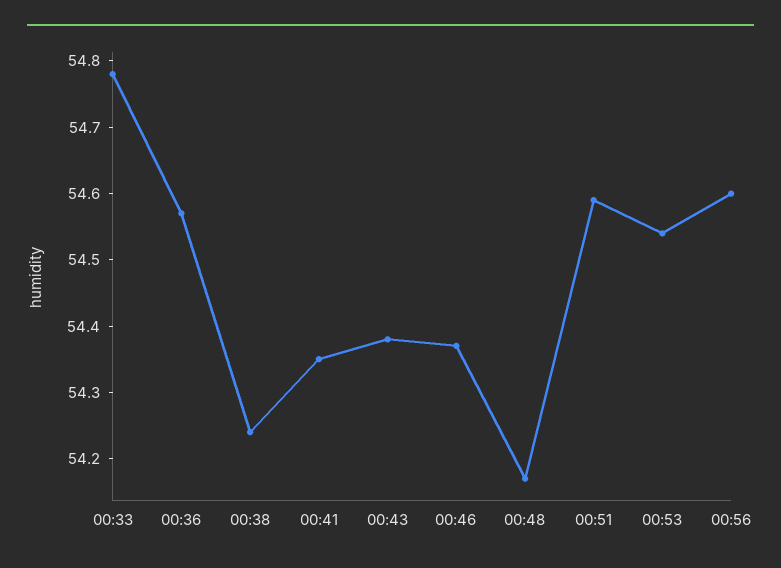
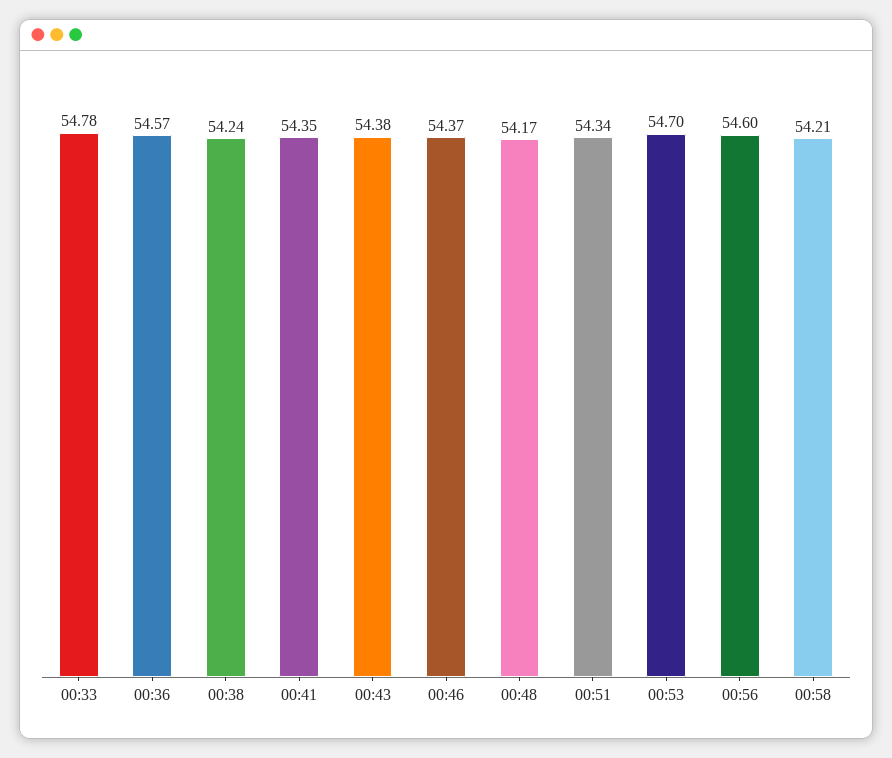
00:51: 54.6 -> 54.34
00:53: 54.55 -> 54.7
00:58: none -> 54.21

